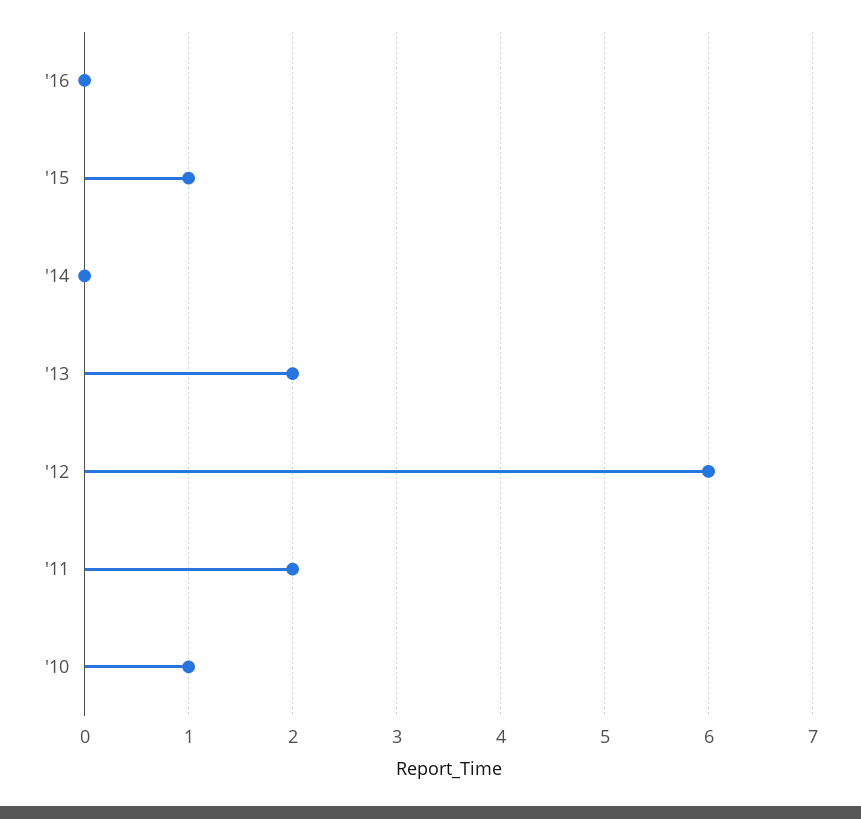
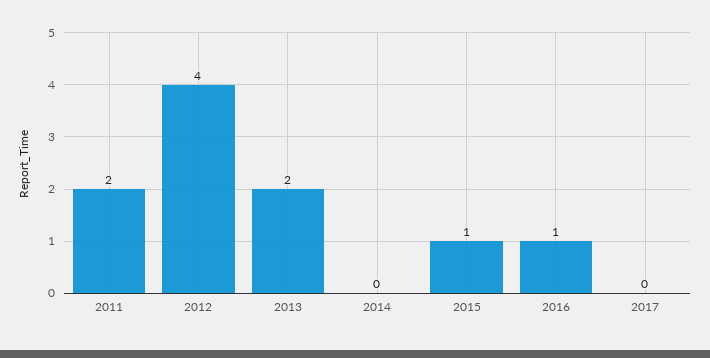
'16: 0 -> 1
'12: 6 -> 4
'10: 1 -> none
2017: none -> 0

